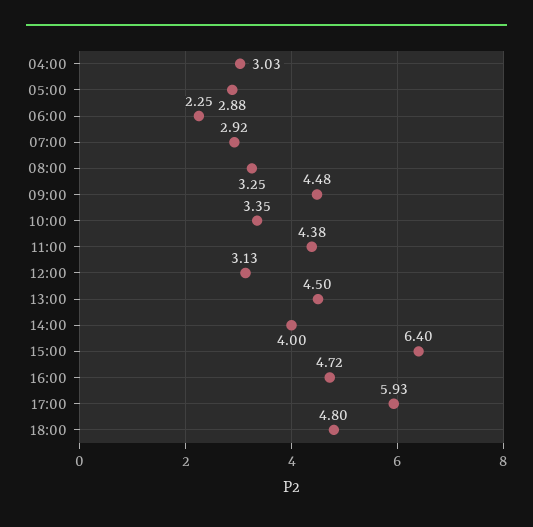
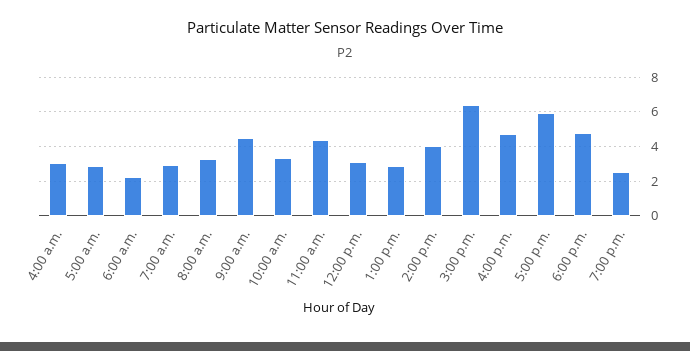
13:00: 4.5 -> 3
7:00 p.m.: none -> 2.5

